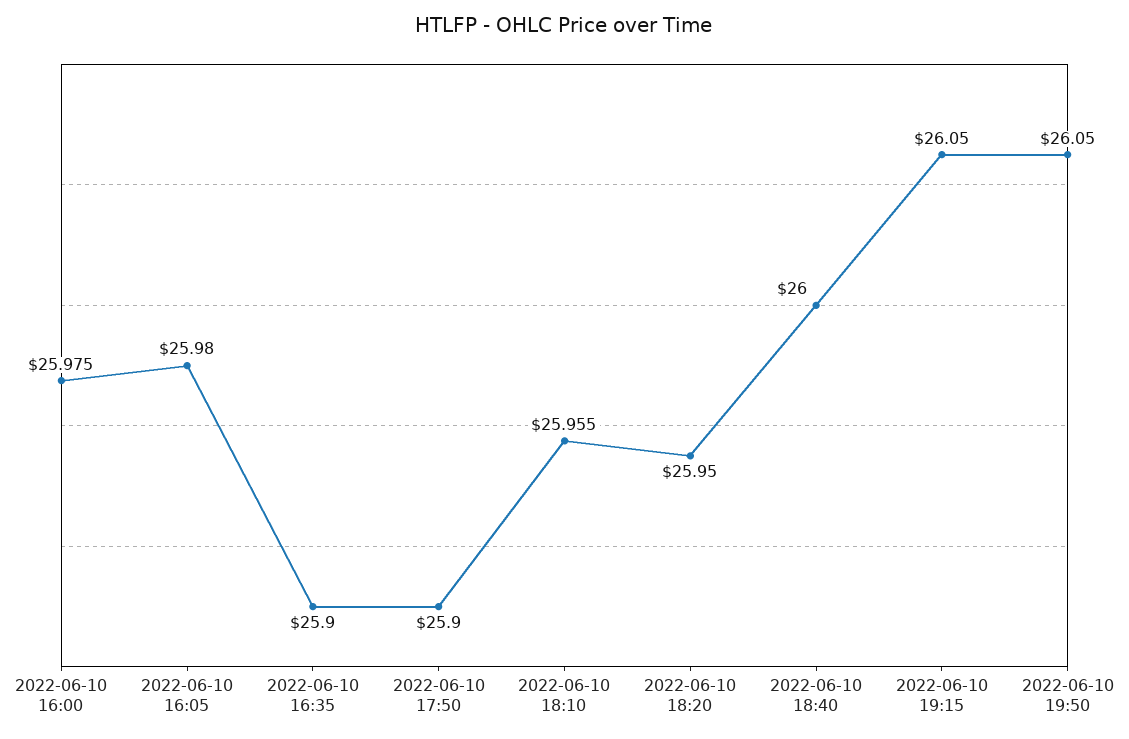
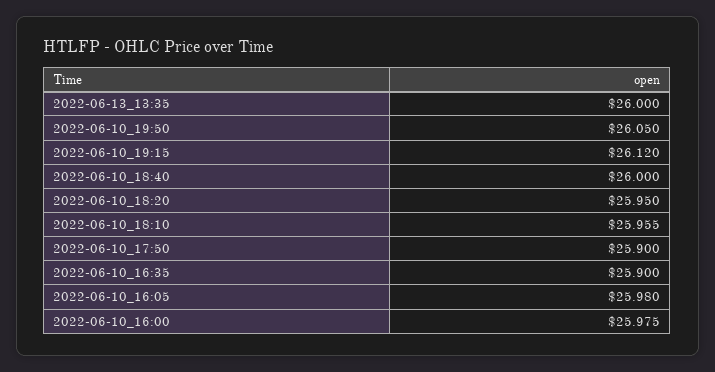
2022-06-10 19:15: 26.05 -> 26.12
2022-06-13_13:35: none -> 26

